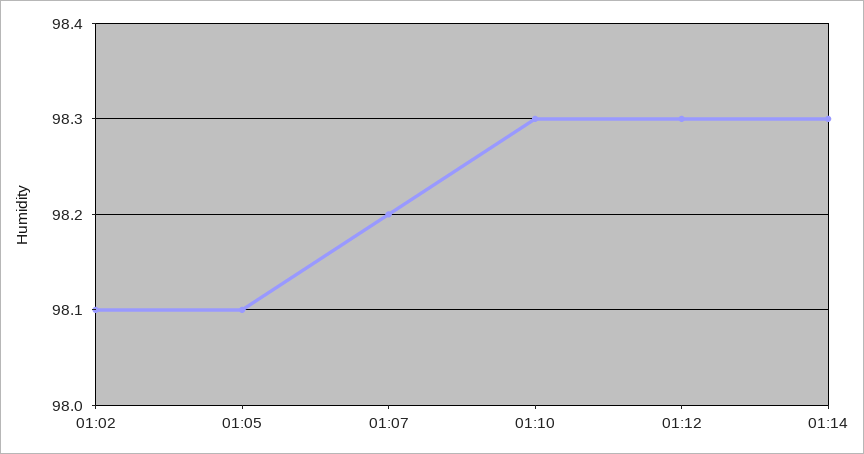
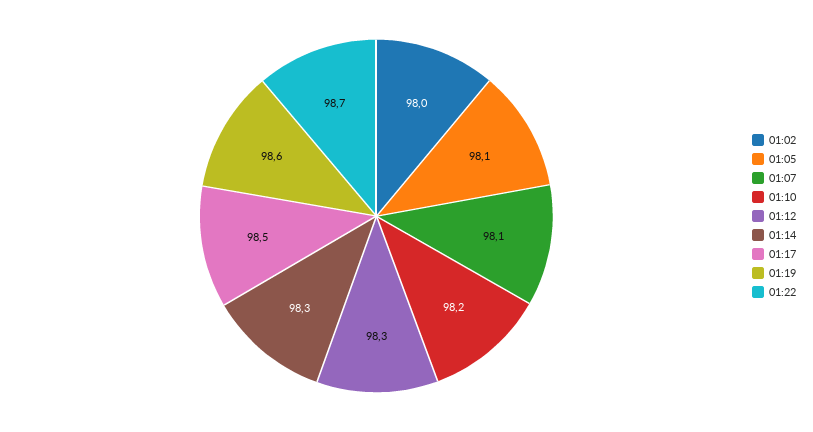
01:02: 98.1 -> 98
01:07: 98.2 -> 98.1
01:10: 98.3 -> 98.2
01:17: none -> 98.5
01:19: none -> 98.6
01:22: none -> 98.7

